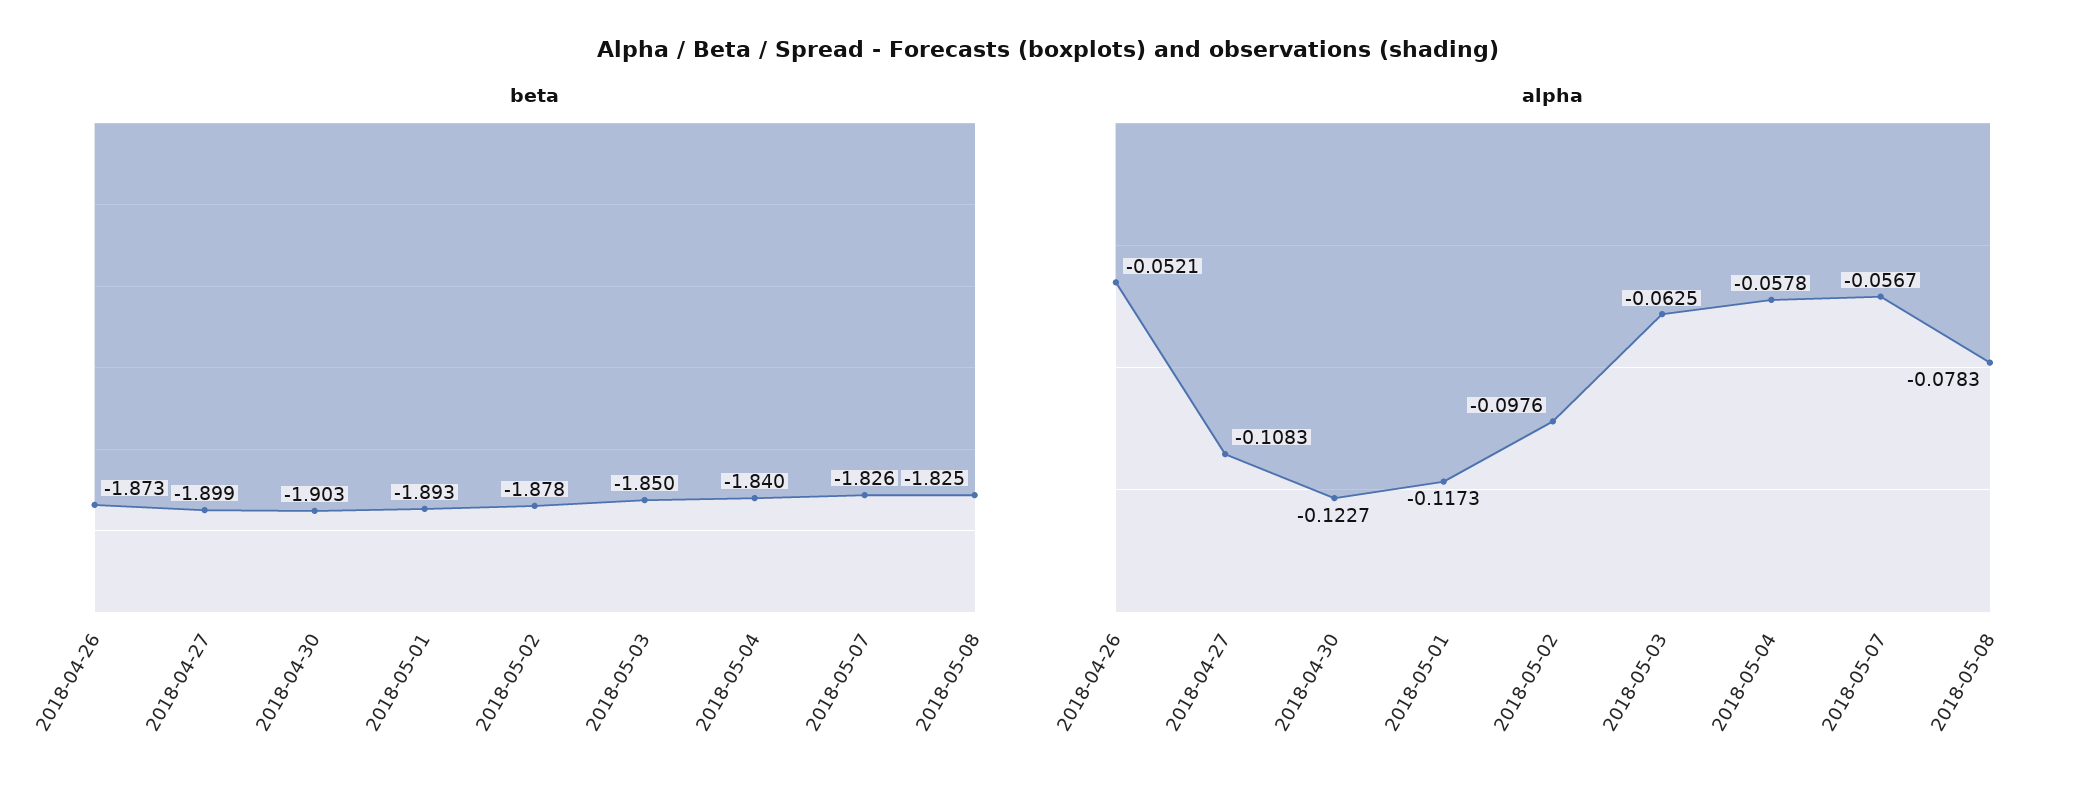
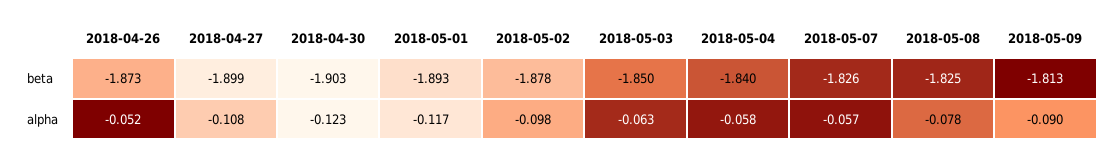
beta, 2018-05-09: none -> -1.813
alpha, 2018-05-09: none -> -0.09

